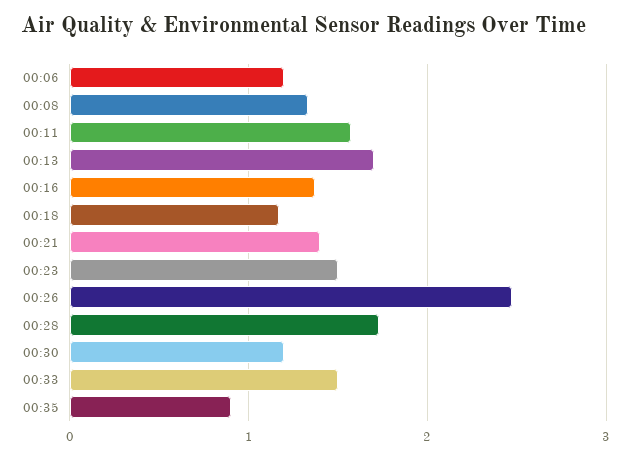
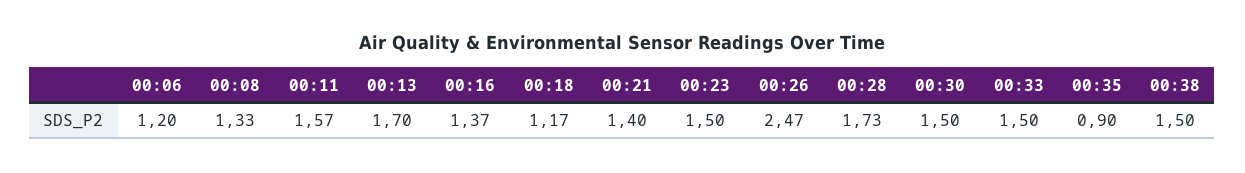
00:30: 1.2 -> 1.5
00:38: none -> 1.5

